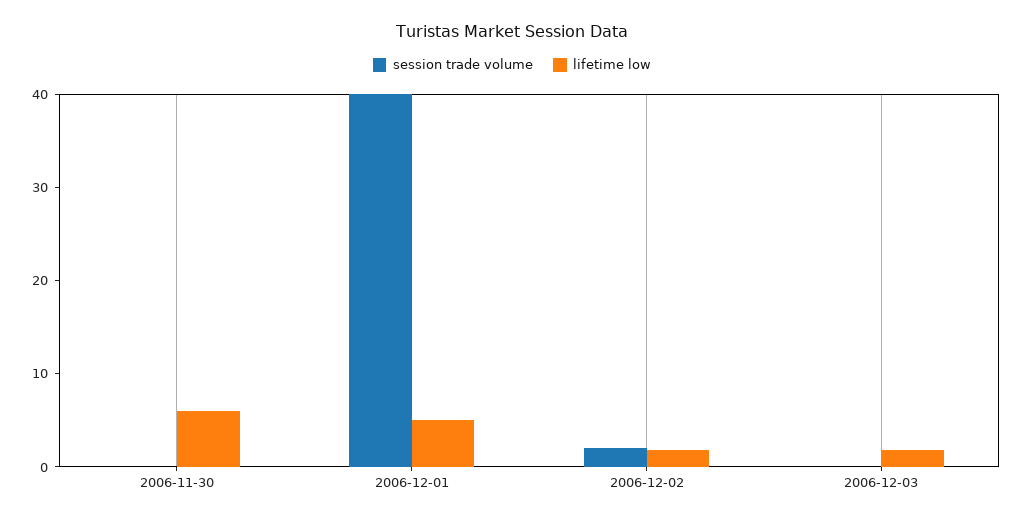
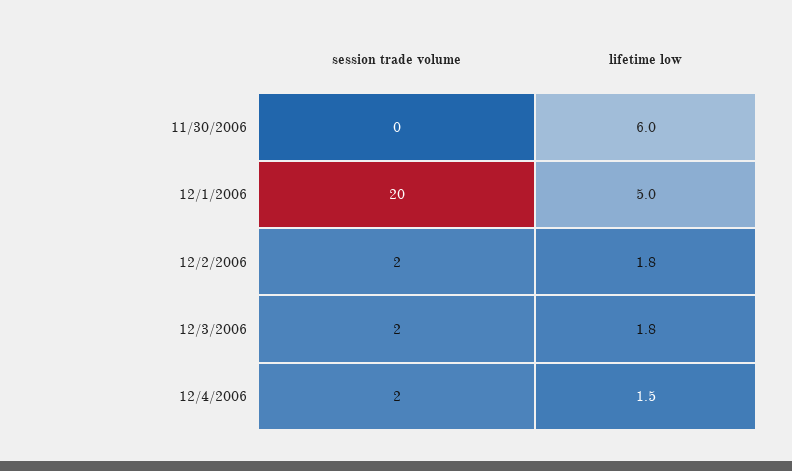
session trade volume, 2006-12-01: 40 -> 20
session trade volume, 2006-12-03: 0 -> 2
session trade volume, 12/4/2006: none -> 2
lifetime low, 12/4/2006: none -> 1.5

